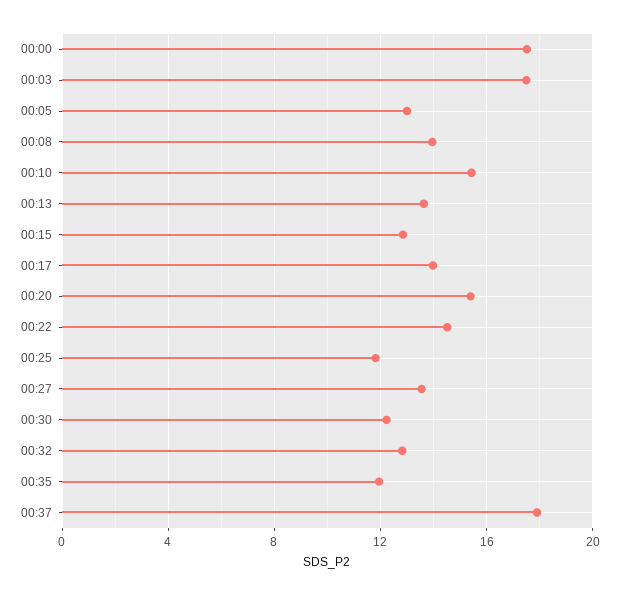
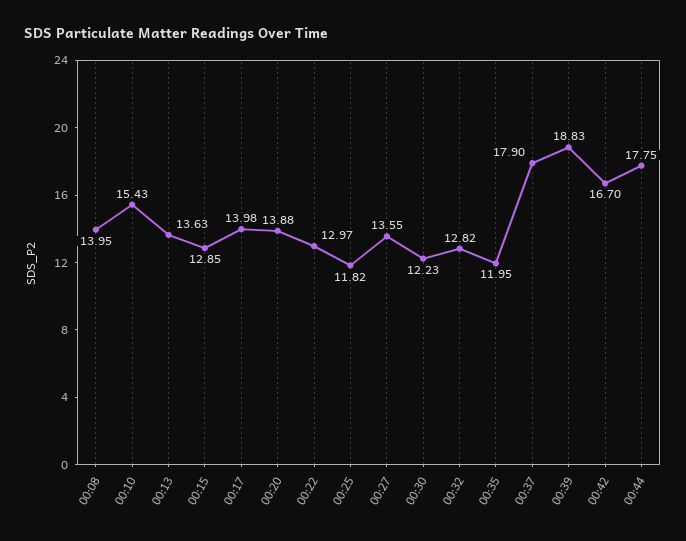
00:00: 17.5 -> none
00:03: 17.5 -> none
00:05: 13 -> none
00:20: 15.5 -> 13.88
00:22: 14.5 -> 12.97
00:39: none -> 18.83
00:42: none -> 16.7
00:44: none -> 17.75

